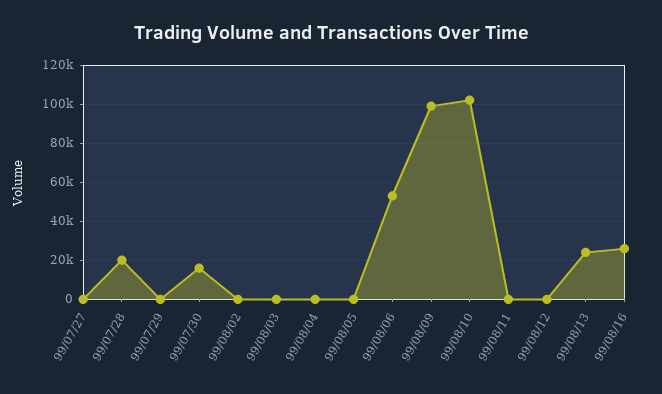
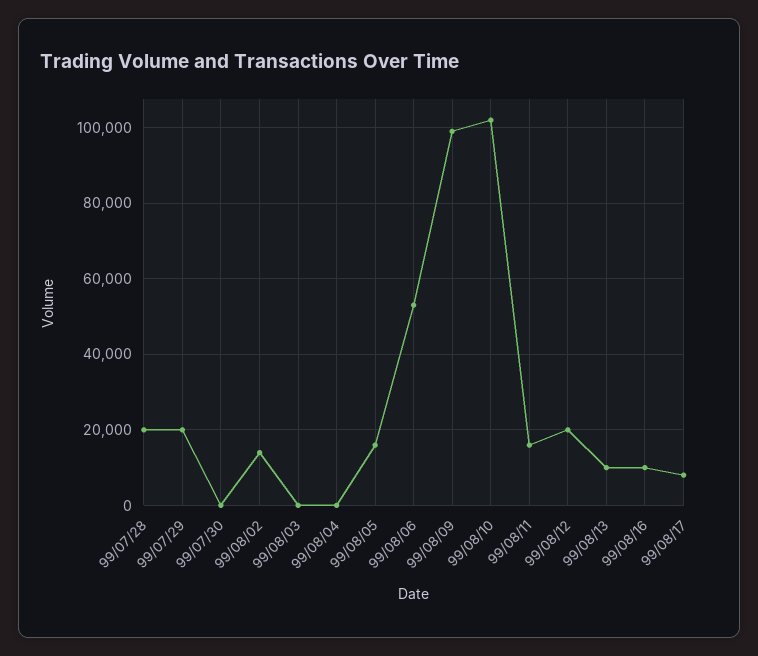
99/07/27: 0 -> none
99/07/29: 0 -> 20000
99/07/30: 15000 -> 0
99/08/02: 0 -> 14000
99/08/05: 0 -> 16000
99/08/11: 0 -> 16000
99/08/12: 0 -> 20000
99/08/13: 25000 -> 10000
99/08/16: 25000 -> 10000
99/08/17: none -> 8000

